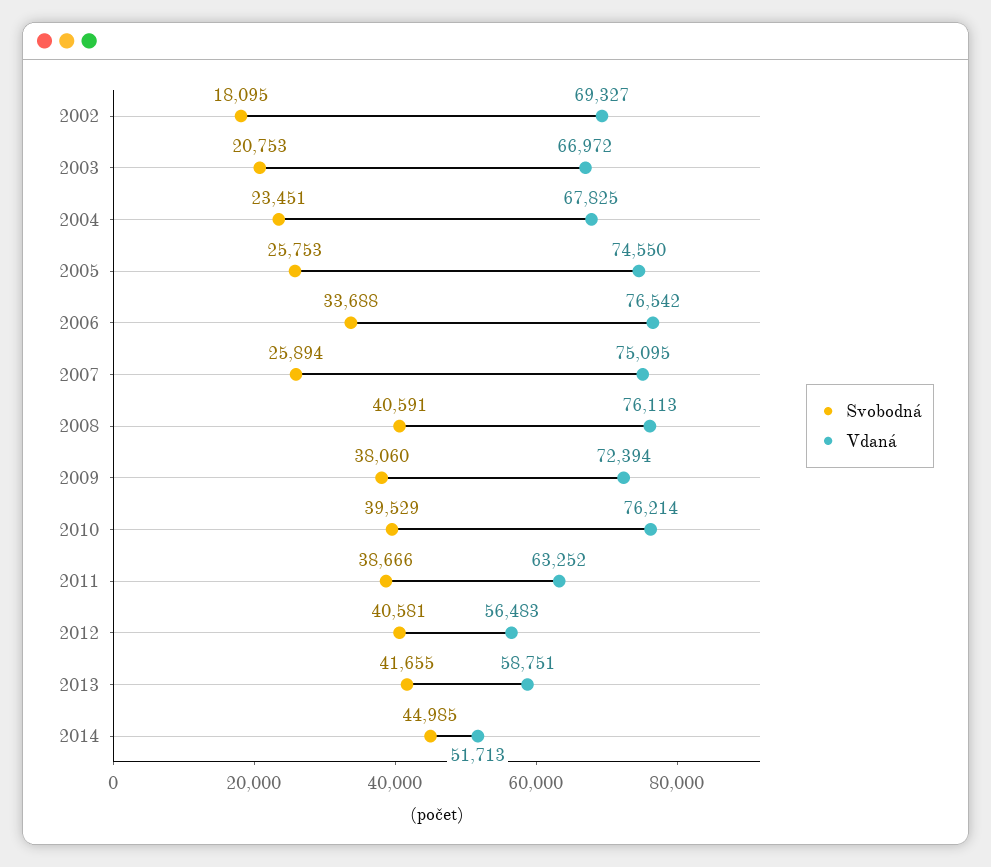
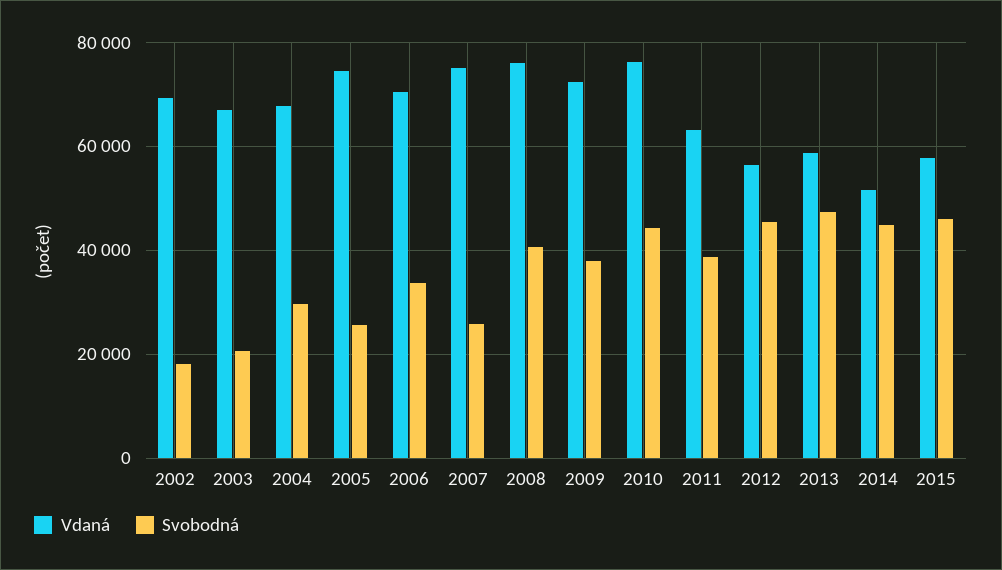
Svobodná, 2004: 23451 -> 30000
Vdaná, 2006: 76542 -> 70000
Svobodná, 2010: 39529 -> 44000
Svobodná, 2012: 40581 -> 46000
Svobodná, 2013: 41655 -> 48000
Vdaná, 2015: none -> 58000
Svobodná, 2015: none -> 46000

